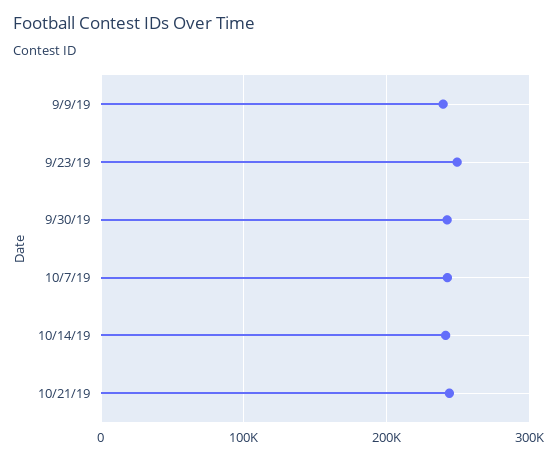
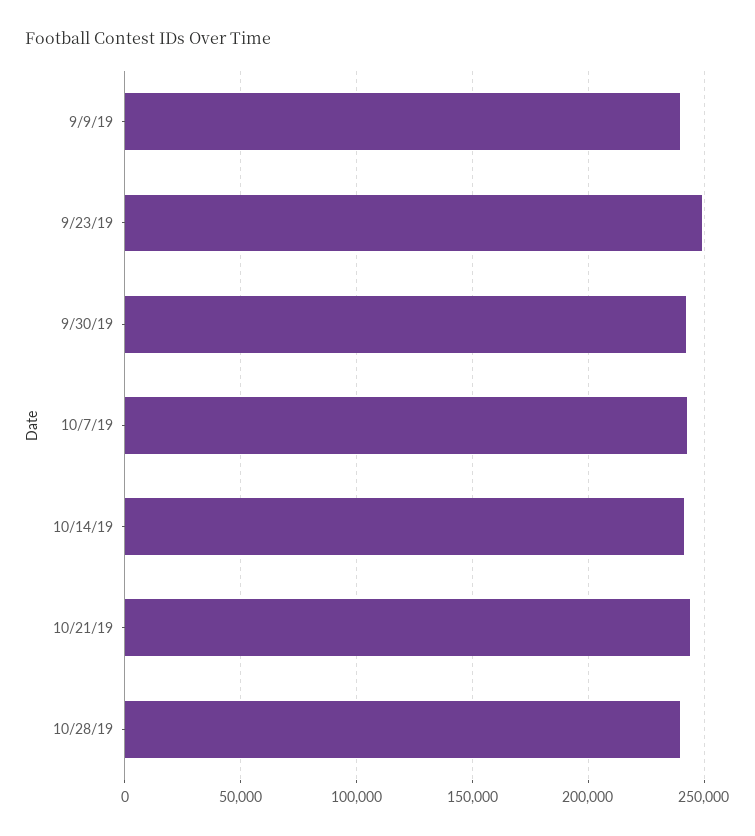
10/28/19: none -> 240000

